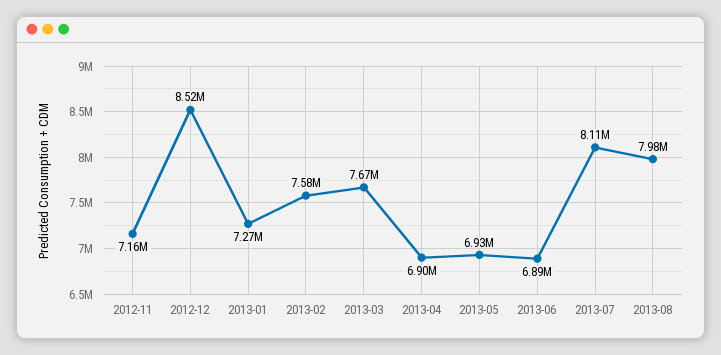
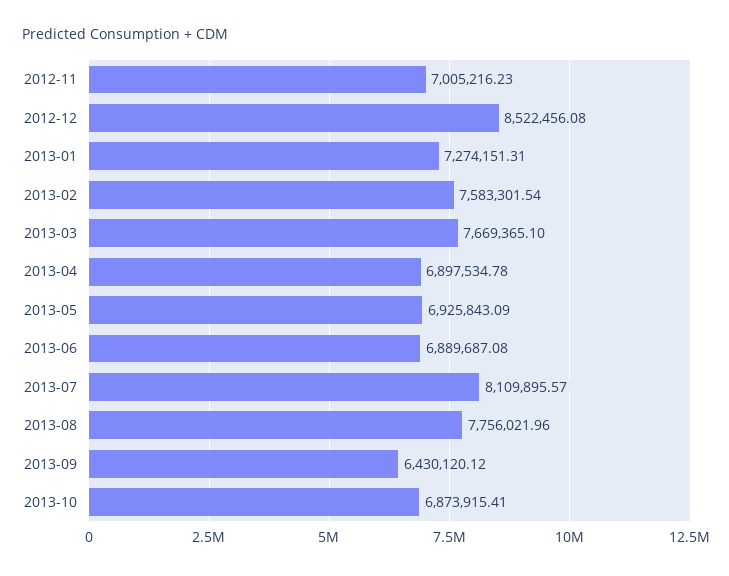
2012-11: 7160000 -> 7005216.23
2013-08: 7980000 -> 7756021.96
2013-09: none -> 6430120.12
2013-10: none -> 6873915.41

